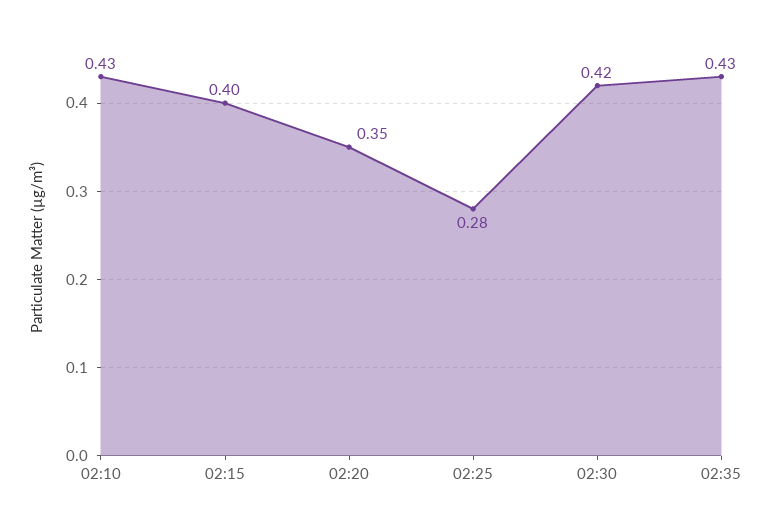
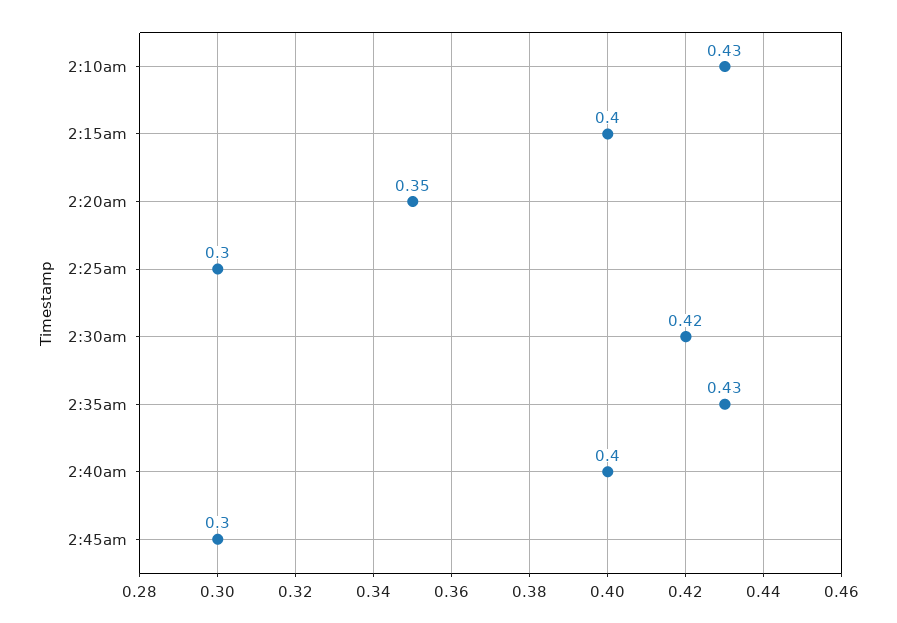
02:25: 0.28 -> 0.3
2:40am: none -> 0.4
2:45am: none -> 0.3

